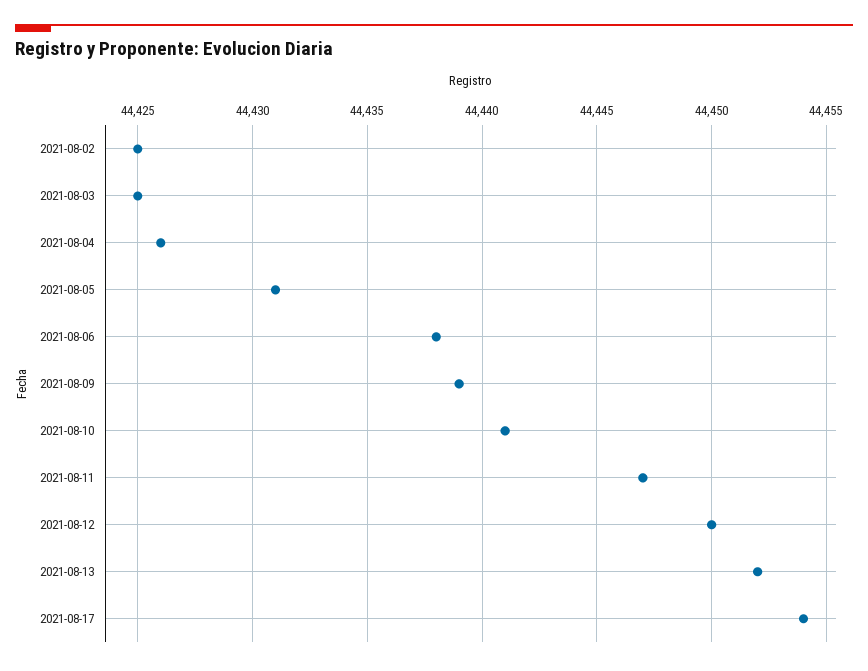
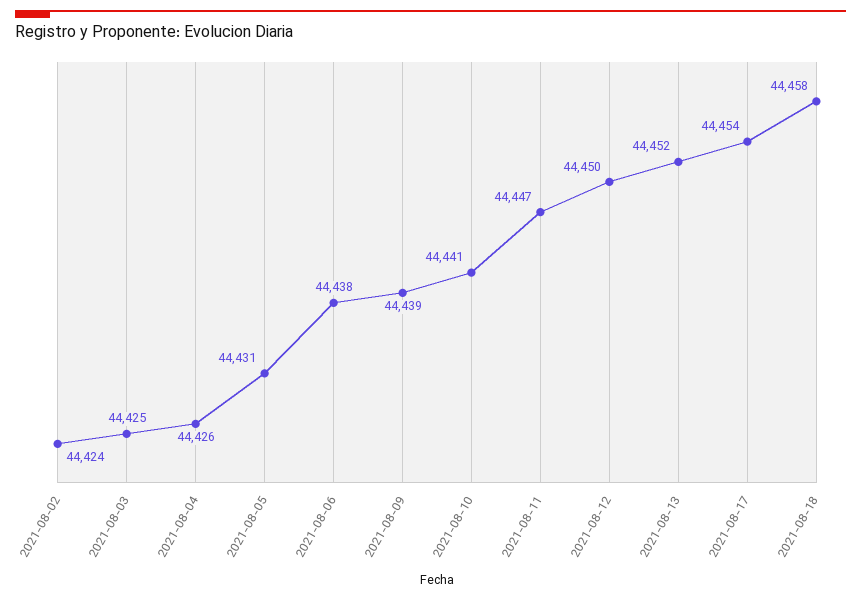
2021-08-02: 44425 -> 44424
2021-08-18: none -> 44458

